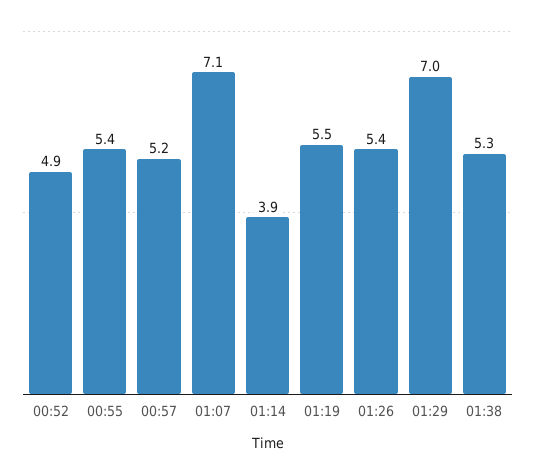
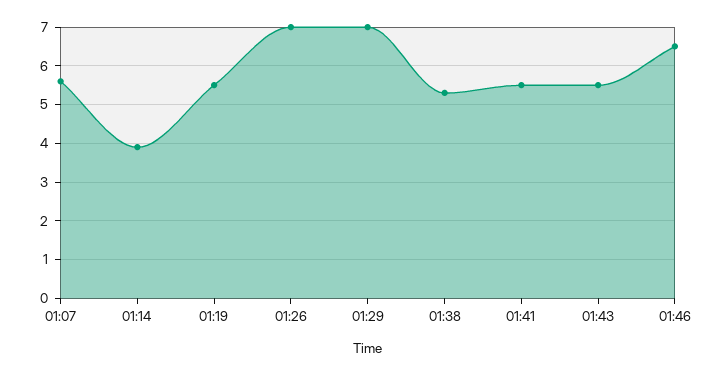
00:52: 4.9 -> none
00:55: 5.4 -> none
00:57: 5.2 -> none
01:07: 7.1 -> 5.5
01:26: 5.4 -> 7
01:41: none -> 5.5
01:43: none -> 5.5
01:46: none -> 6.5

